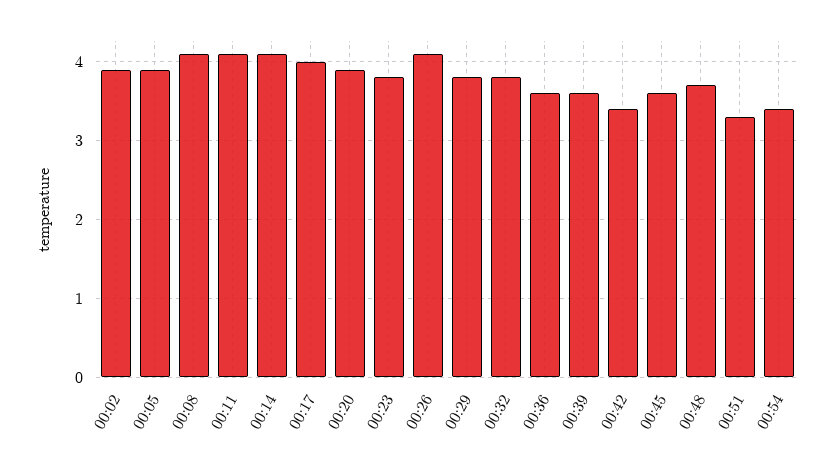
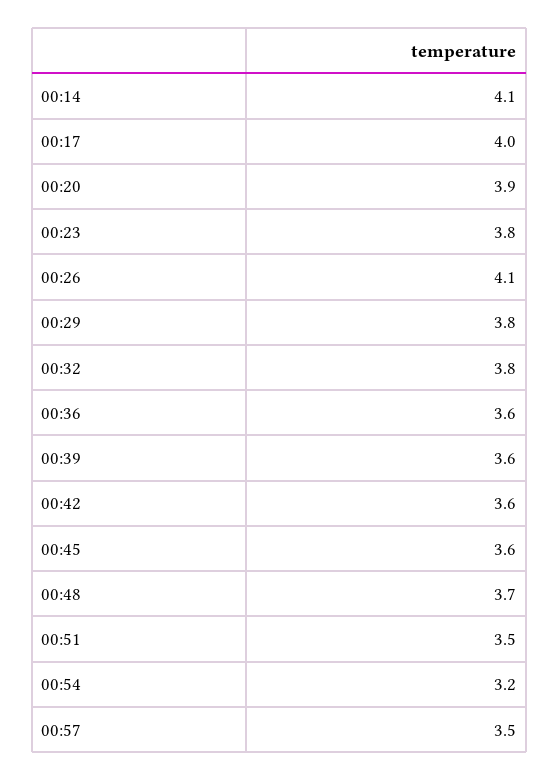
00:02: 3.9 -> none
00:05: 3.9 -> none
00:08: 4.1 -> none
00:11: 4.1 -> none
00:42: 3.4 -> 3.6
00:51: 3.3 -> 3.5
00:54: 3.4 -> 3.2
00:57: none -> 3.5

